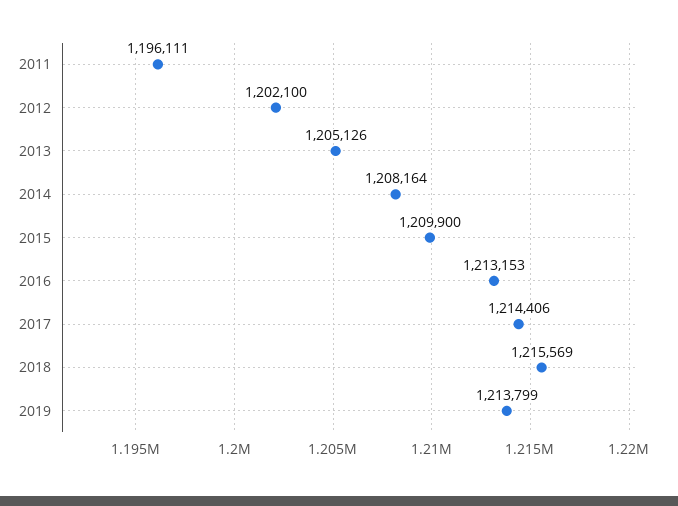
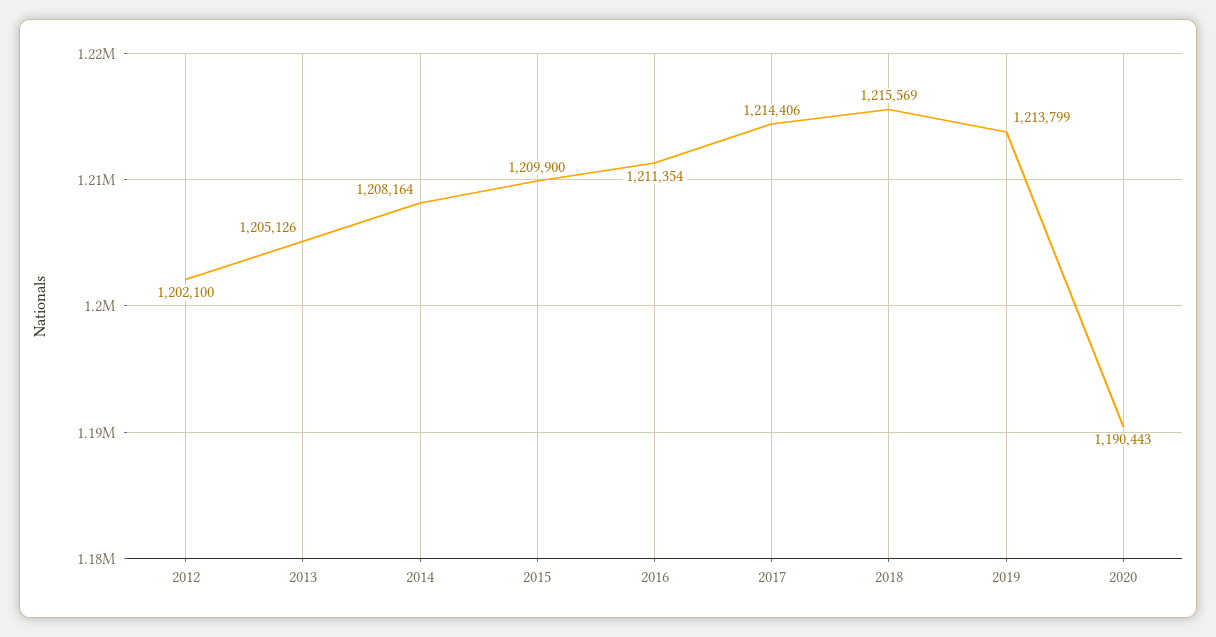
2011: 1196111 -> none
2016: 1213153 -> 1211354
2020: none -> 1190443

